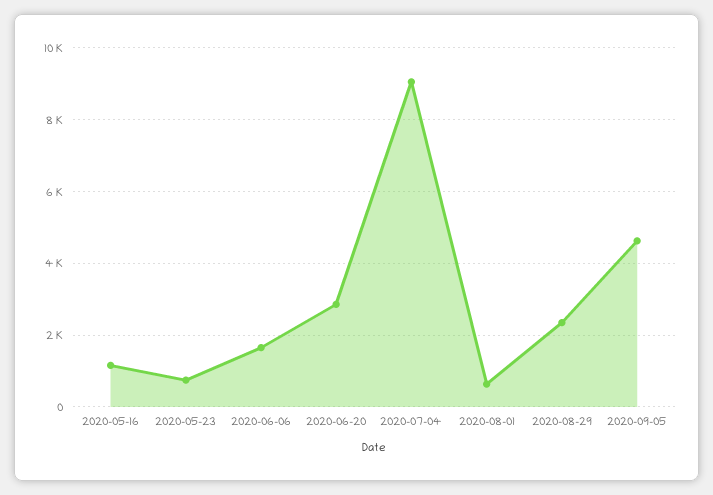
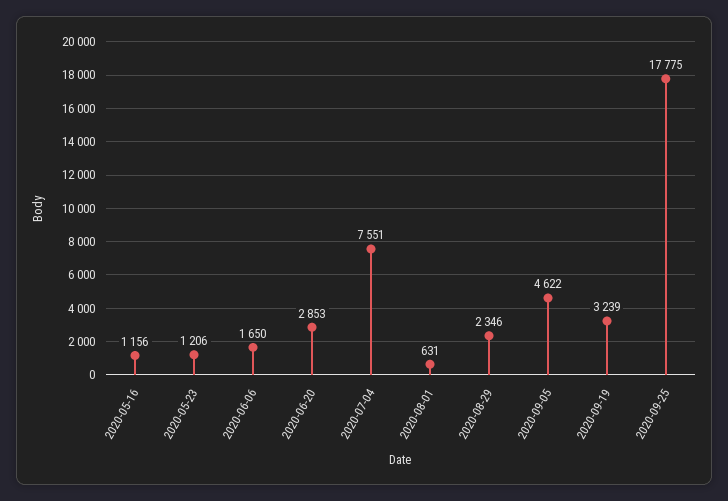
2020-05-23: 800 -> 1206
2020-07-04: 9000 -> 7551
2020-09-19: none -> 3239
2020-09-25: none -> 17775

